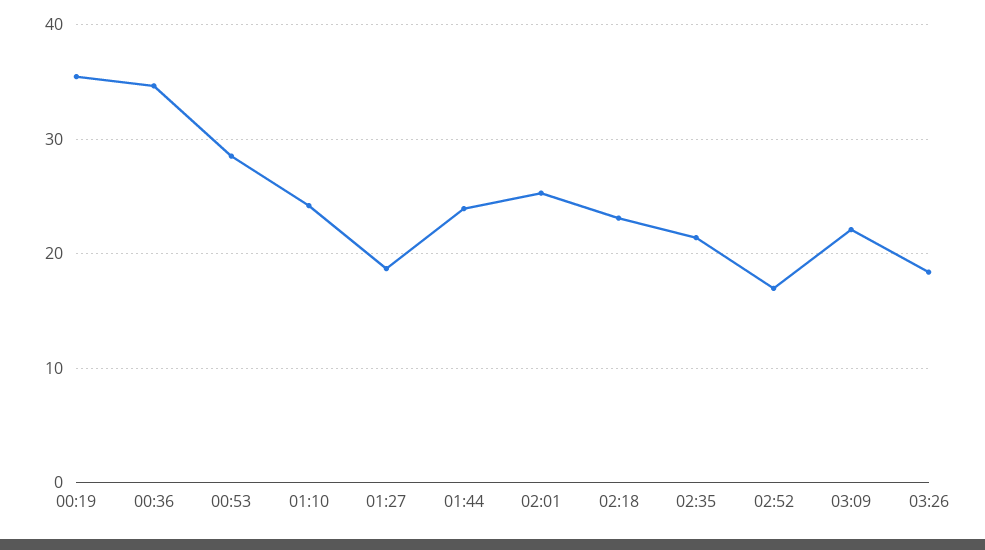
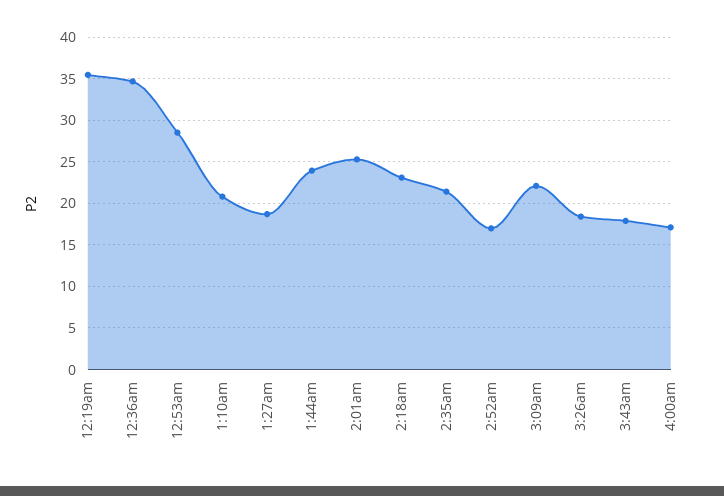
01:10: 24 -> 21
3:43am: none -> 18
4:00am: none -> 17

